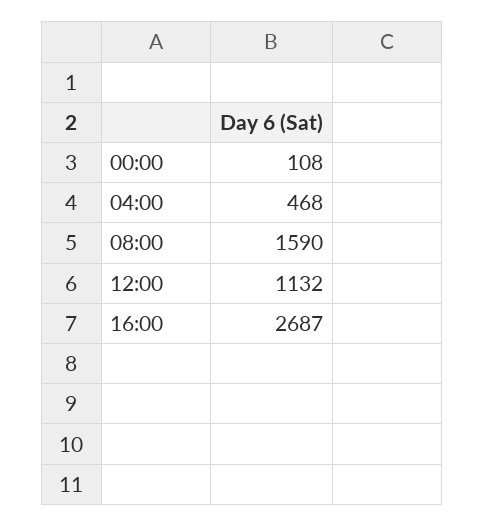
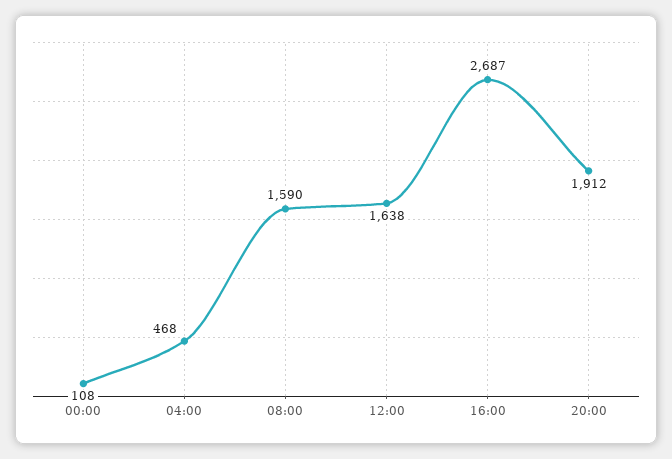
12:00: 1132 -> 1638
20:00: none -> 1912

